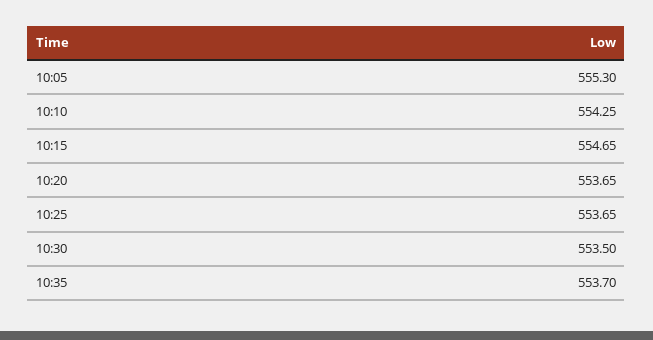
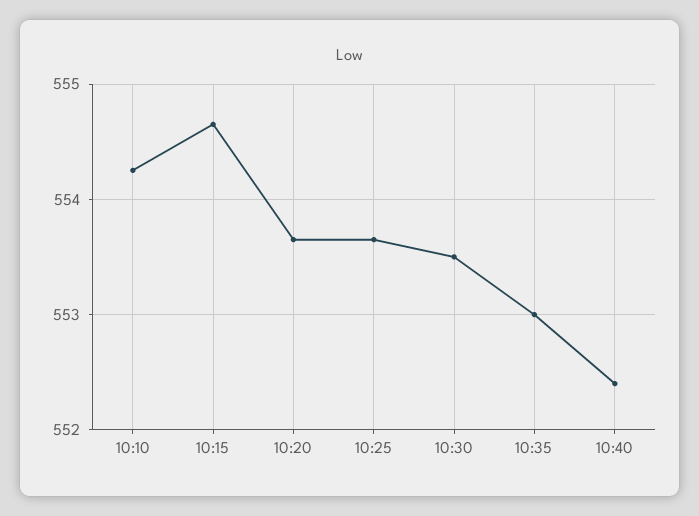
10:05: 555.3 -> none
10:35: 553.7 -> 553
10:40: none -> 552.4

